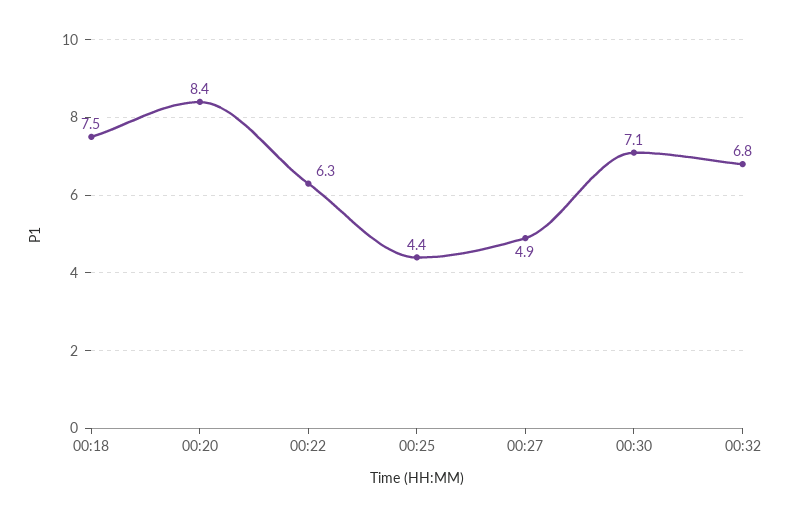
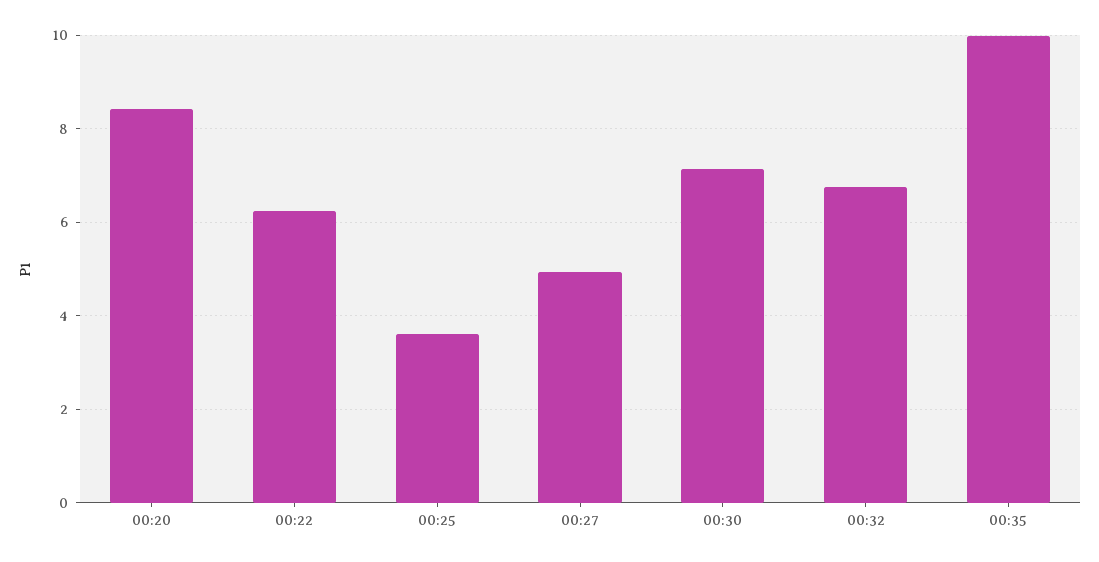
00:18: 7.5 -> none
00:25: 4.4 -> 3.6
00:35: none -> 10

